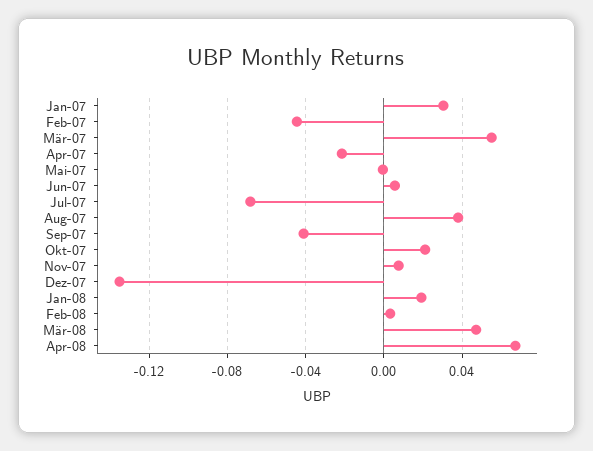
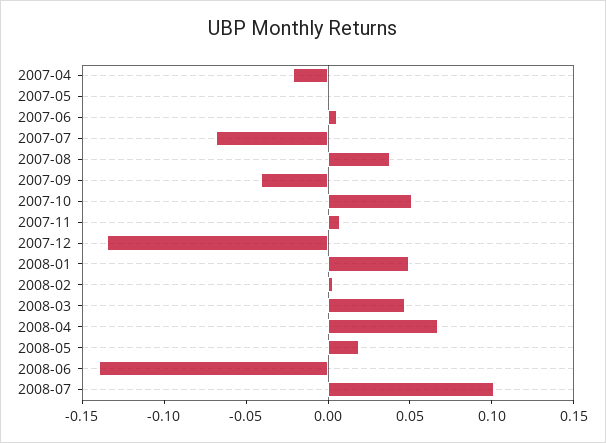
Jan-07: 0.03 -> none
Feb-07: -0.045 -> none
Mär-07: 0.055 -> none
Okt-07: 0.02 -> 0.05
Jan-08: 0.02 -> 0.05
2008-05: none -> 0.02
2008-06: none -> -0.14
2008-07: none -> 0.1

